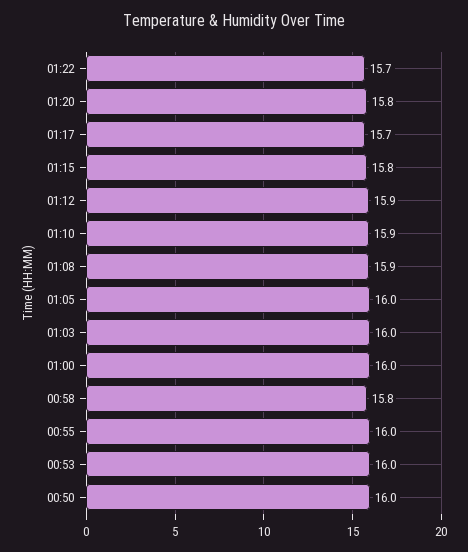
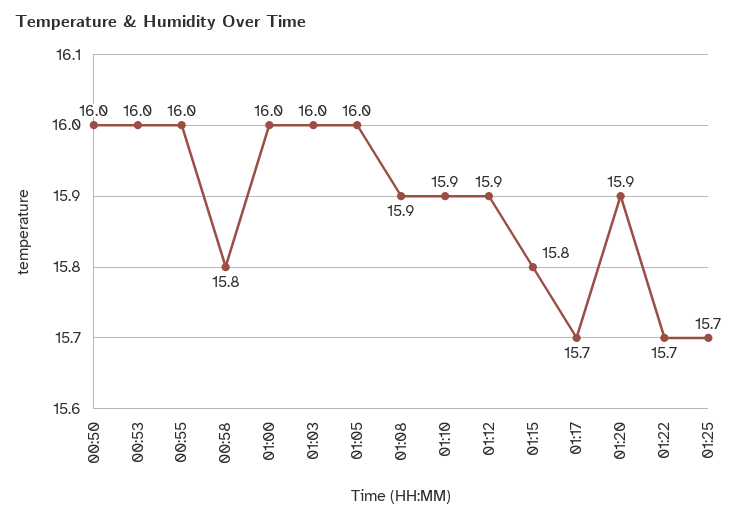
01:20: 15.8 -> 15.9
01:25: none -> 15.7

